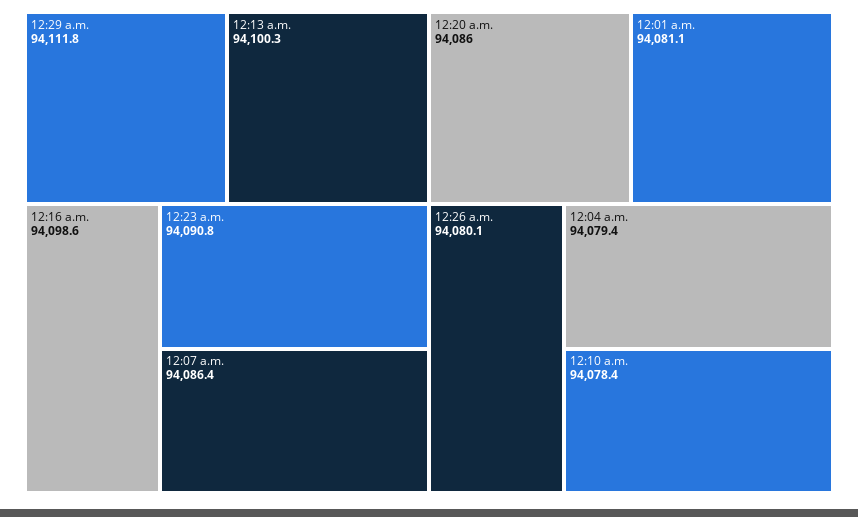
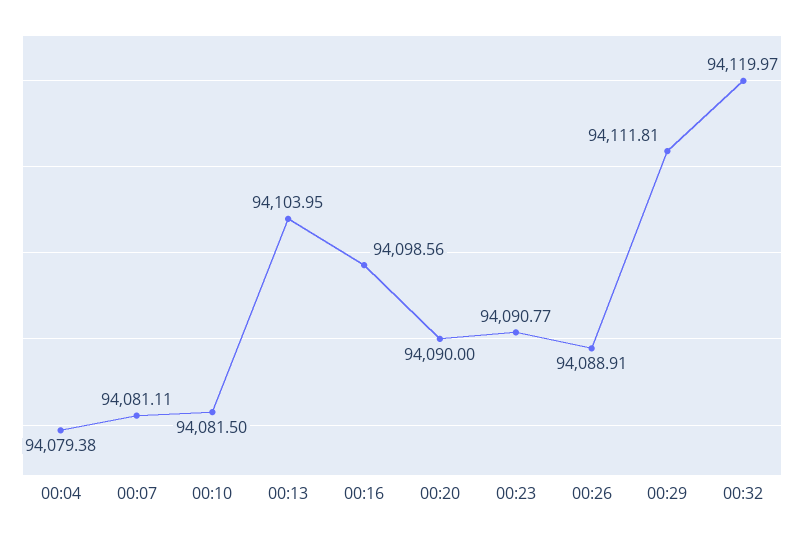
12:13 a.m.: 94100.3 -> 94103.95
12:07 a.m.: 94086.4 -> 94081.11
12:20 a.m.: 94086 -> 94090
12:01 a.m.: 94081.1 -> none
12:26 a.m.: 94080.1 -> 94088.91
12:10 a.m.: 94078.4 -> 94081.5
00:32: none -> 94119.97

